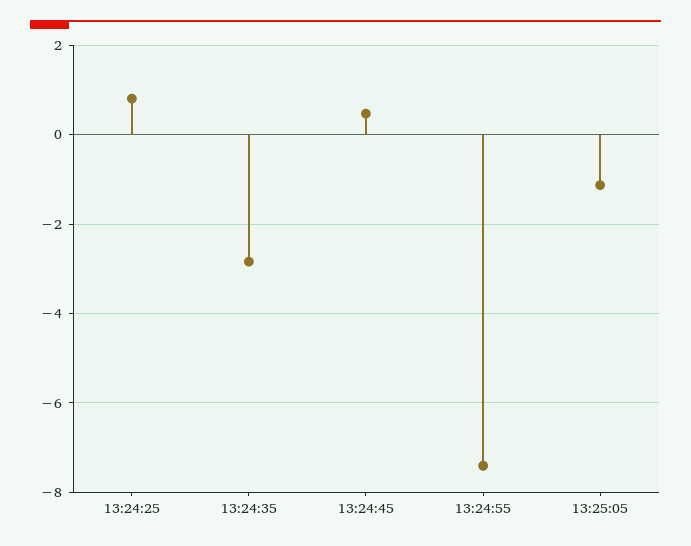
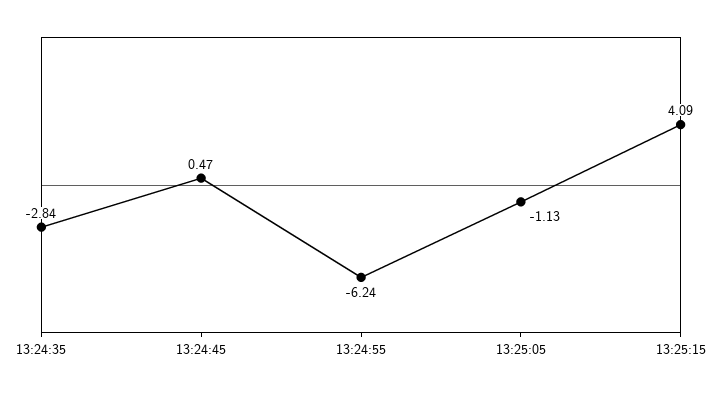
13:24:25: 0.8 -> none
13:24:55: -7.4 -> -6.24
13:25:15: none -> 4.09

